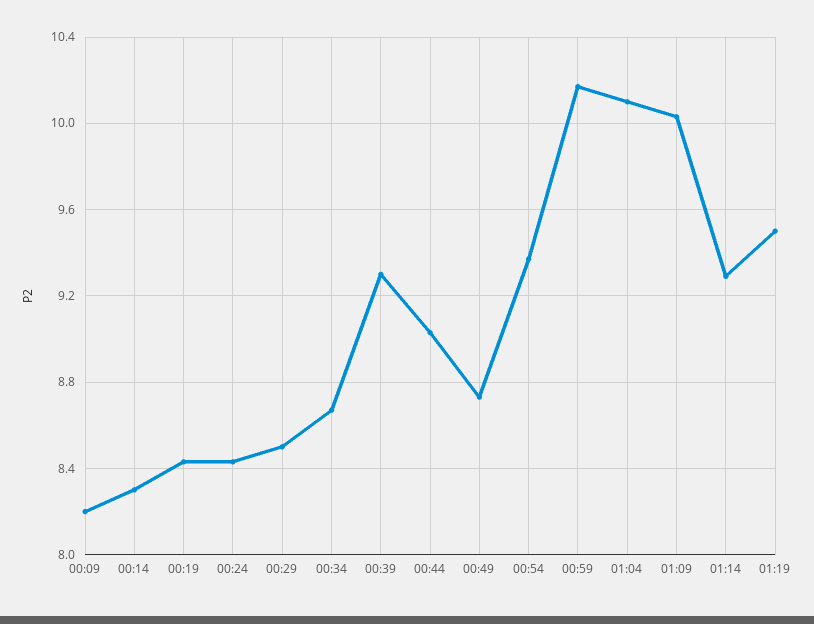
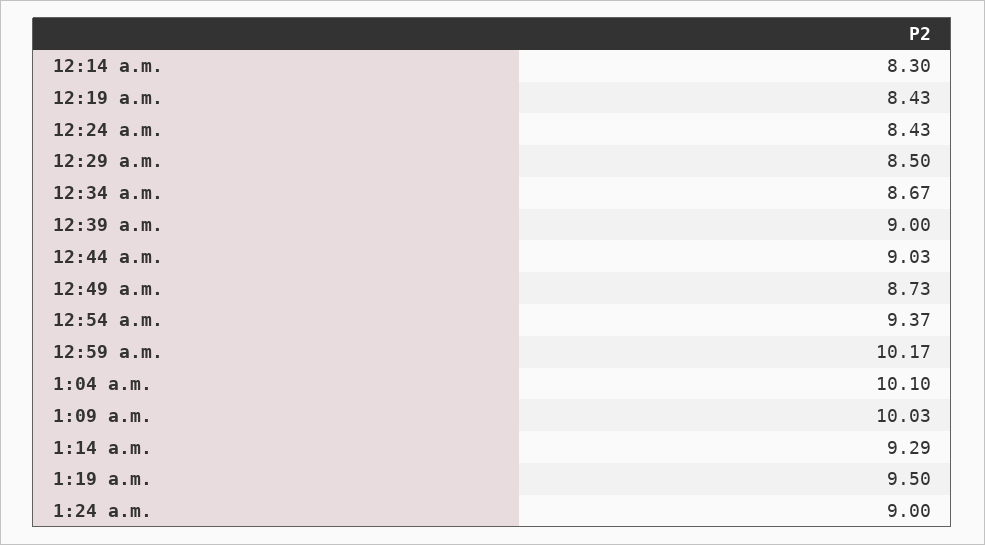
00:09: 8.2 -> none
00:39: 9.3 -> 9
1:24 a.m.: none -> 9

